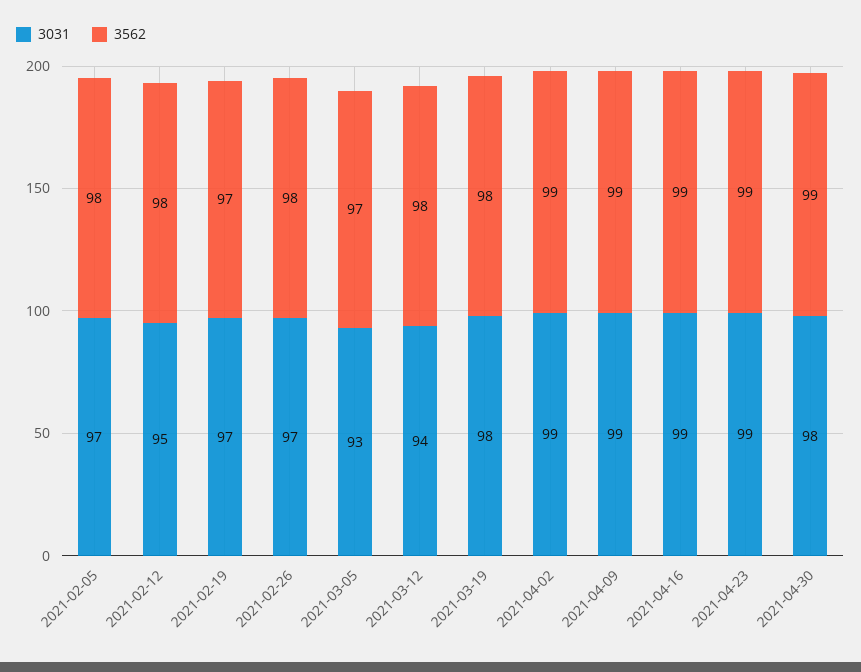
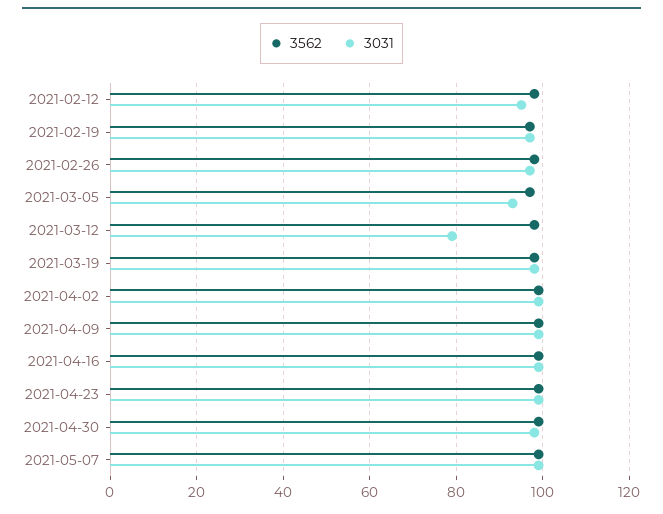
3031, 2021-02-05: 97 -> none
3562, 2021-02-05: 98 -> none
3031, 2021-03-12: 94 -> 80
3562, 2021-05-07: none -> 100
3031, 2021-05-07: none -> 100

